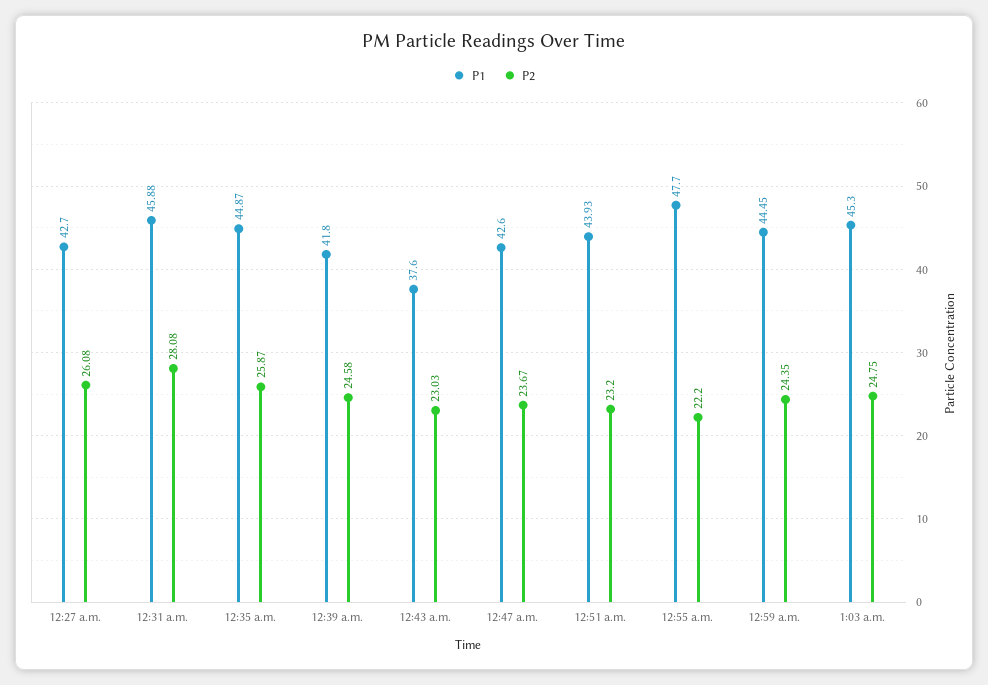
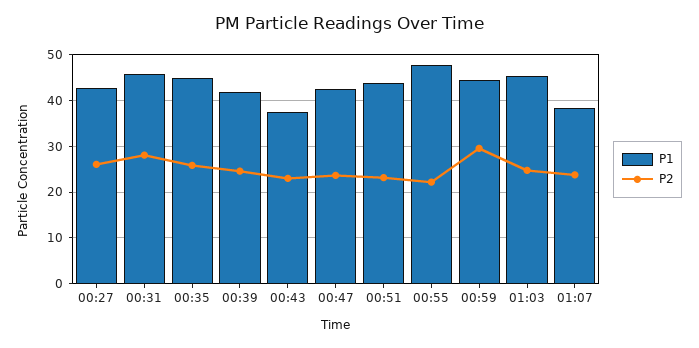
P2, 12:59 a.m.: 24.35 -> 30
P1, 01:07: none -> 38
P2, 01:07: none -> 24

